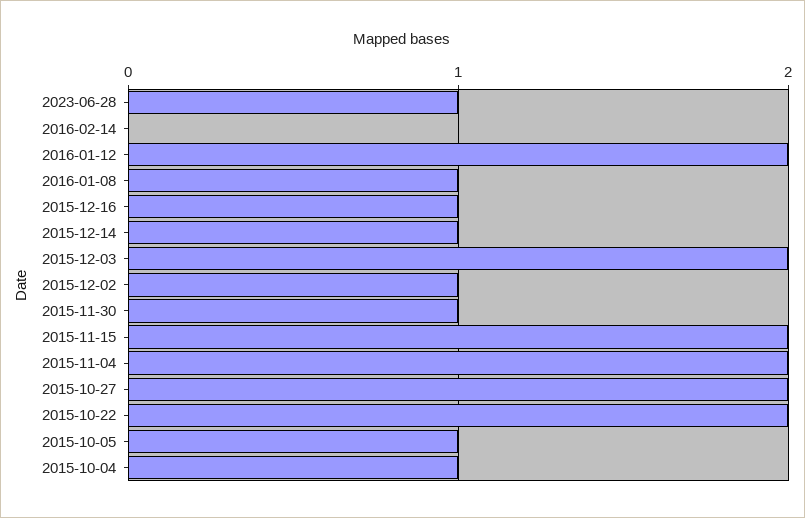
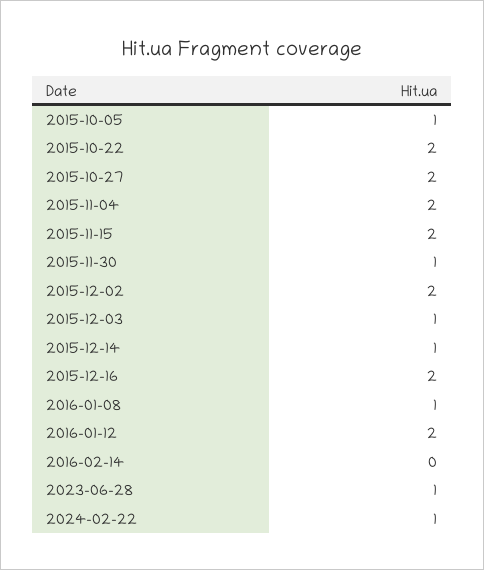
2015-12-16: 1 -> 2
2015-12-03: 2 -> 1
2015-12-02: 1 -> 2
2015-10-04: 1 -> none
2024-02-22: none -> 1

